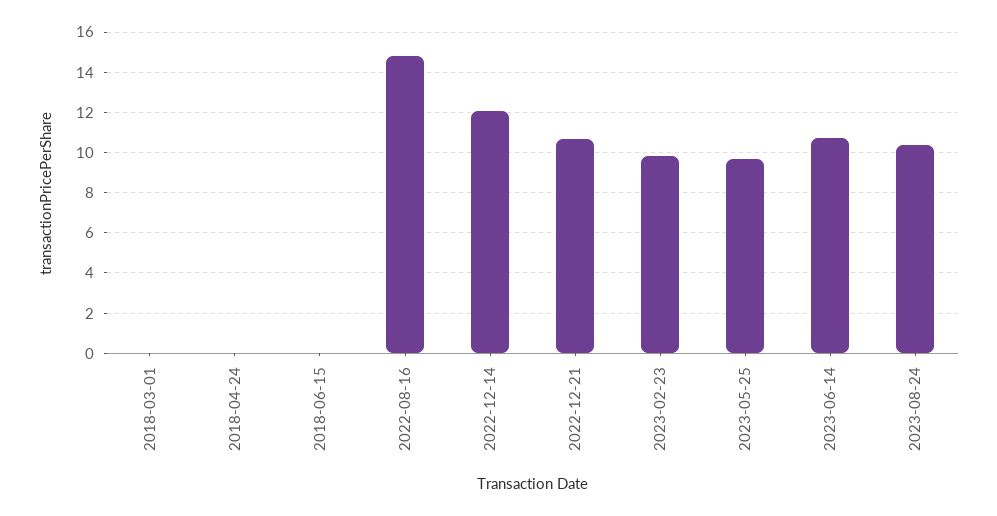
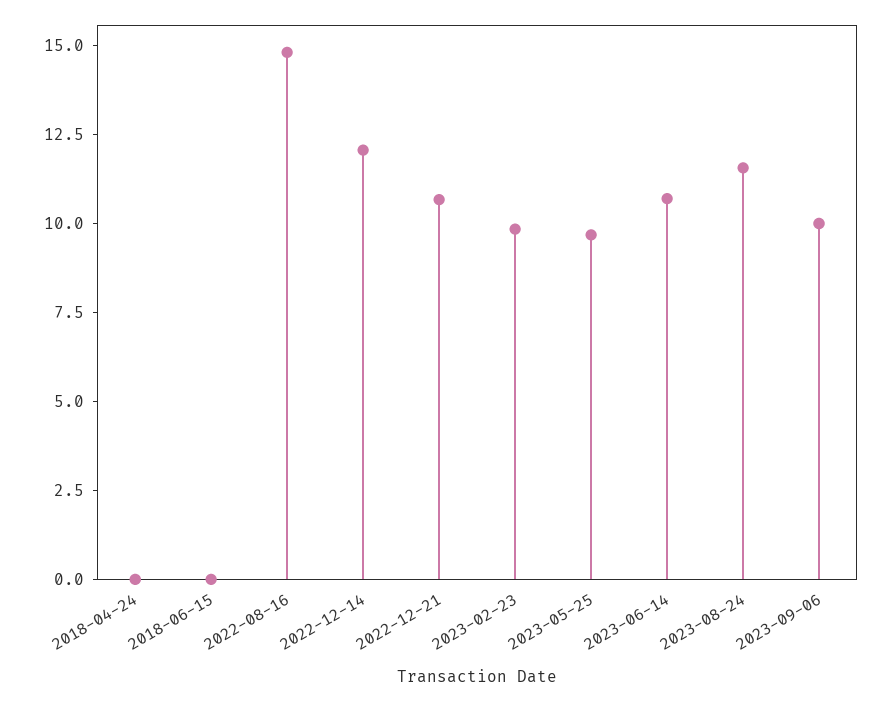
2018-03-01: 0 -> none
2023-08-24: 10.5 -> 11.5
2023-09-06: none -> 10

